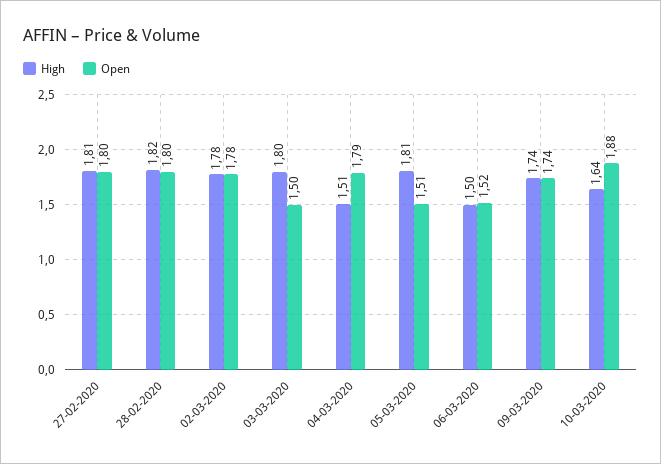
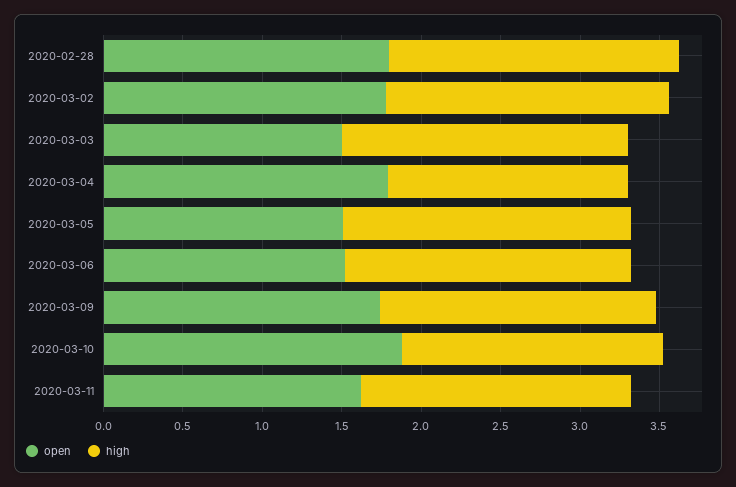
High, 27-02-2020: 1.81 -> none
Open, 27-02-2020: 1.8 -> none
High, 06-03-2020: 1.5 -> 1.8
Open, 2020-03-11: none -> 1.6
High, 2020-03-11: none -> 1.7

